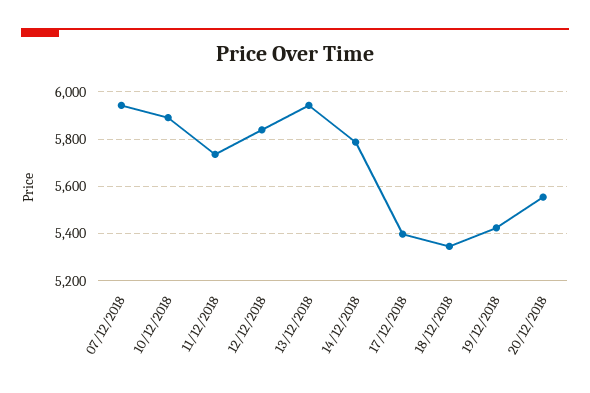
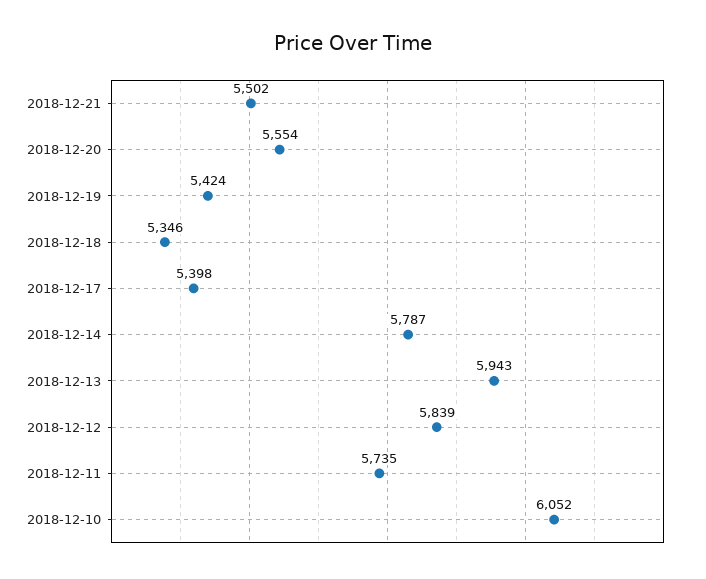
07/12/2018: 5950 -> none
10/12/2018: 5900 -> 6052
2018-12-21: none -> 5502

